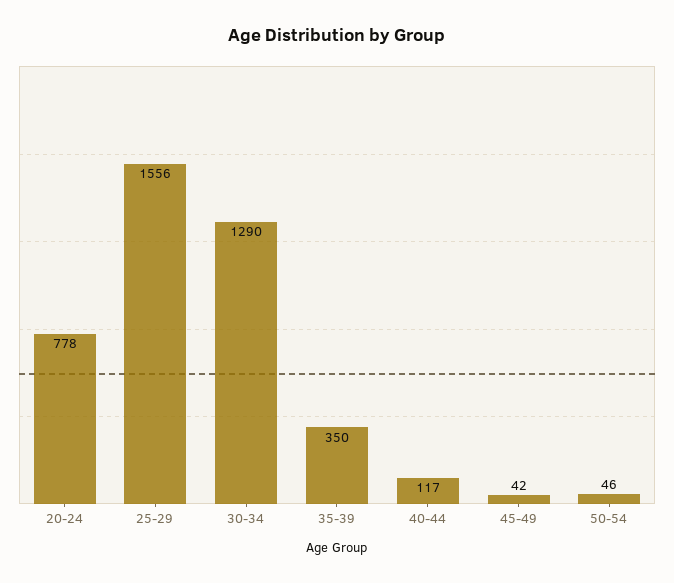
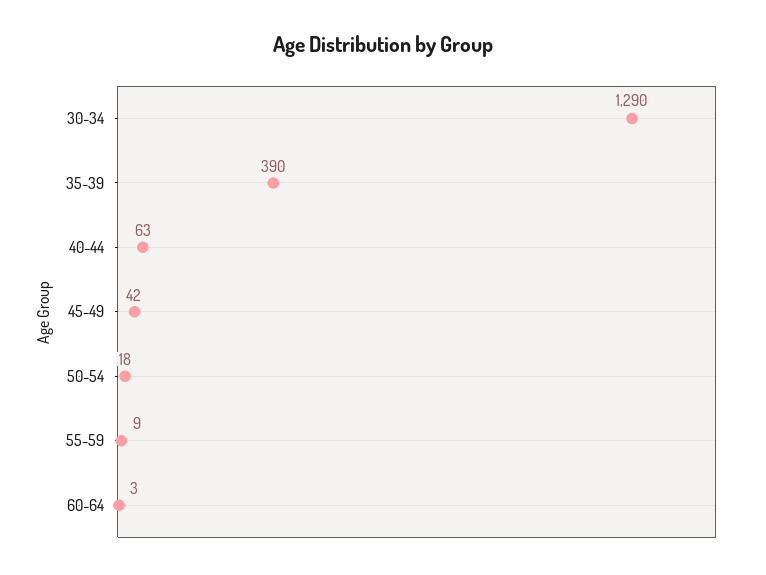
20-24: 778 -> none
25-29: 1556 -> none
35-39: 350 -> 390
40-44: 117 -> 63
50-54: 46 -> 18
55-59: none -> 9
60-64: none -> 3

